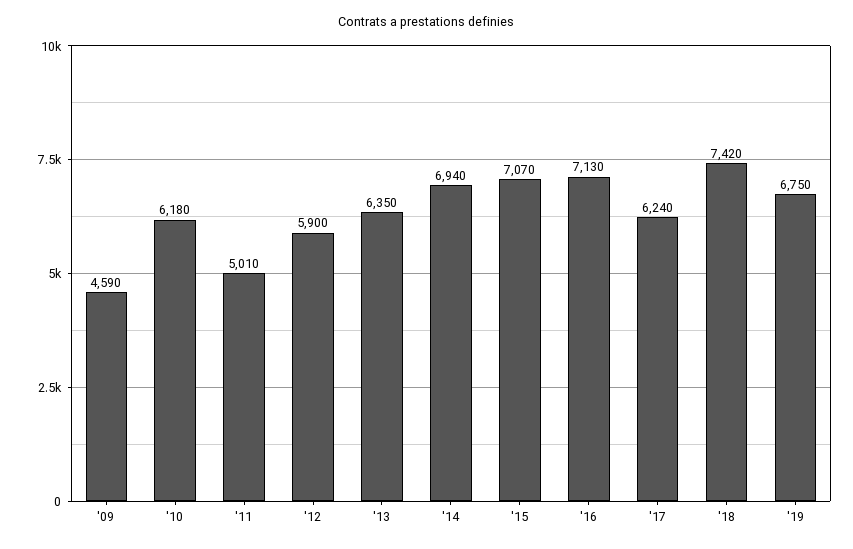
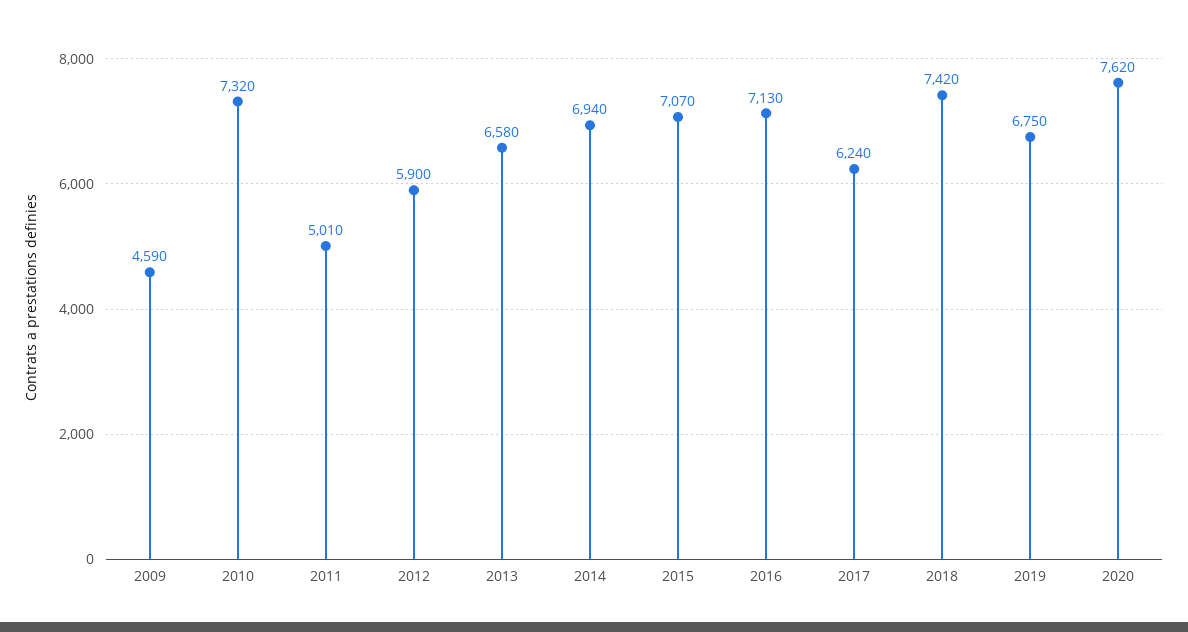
'10: 6180 -> 7320
'13: 6350 -> 6580
2020: none -> 7620

